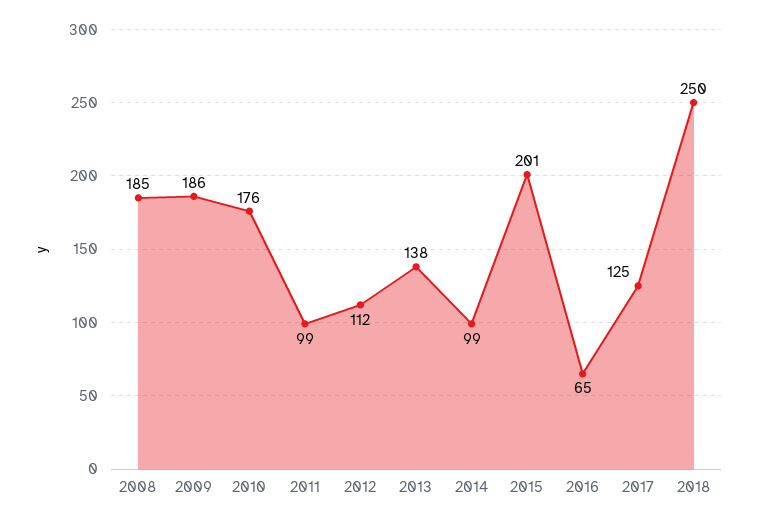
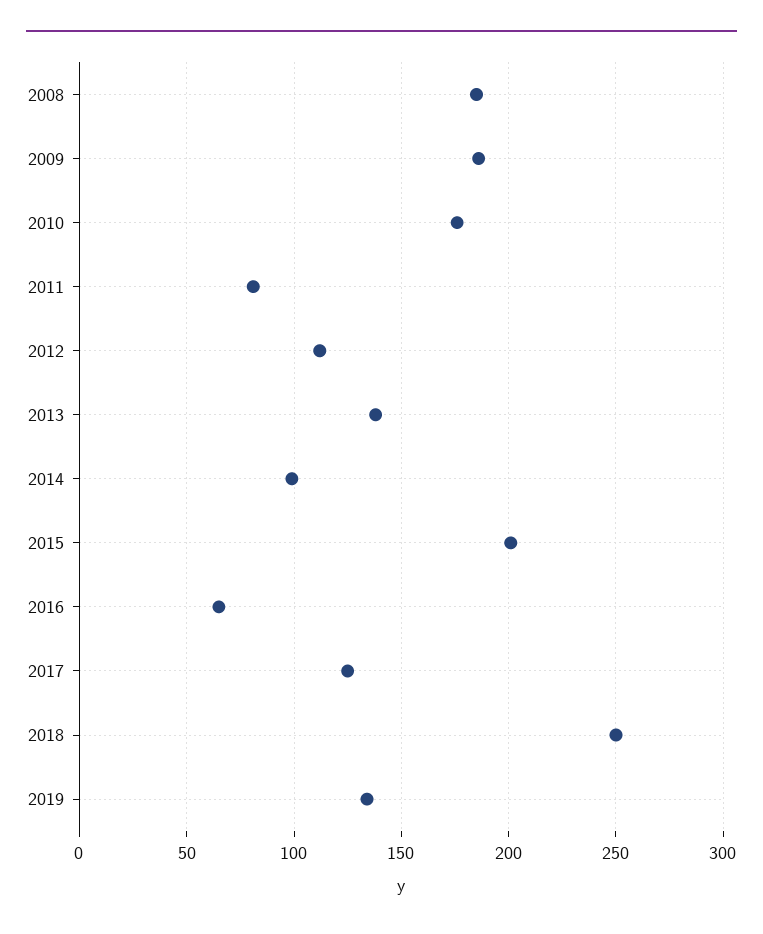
2011: 99 -> 80
2019: none -> 135

